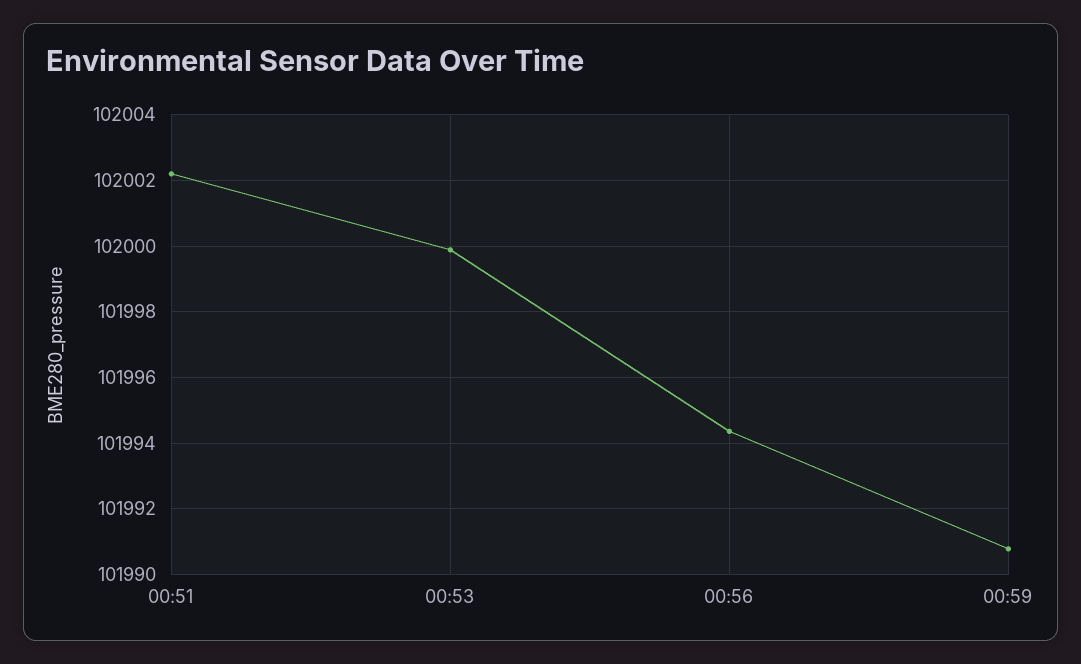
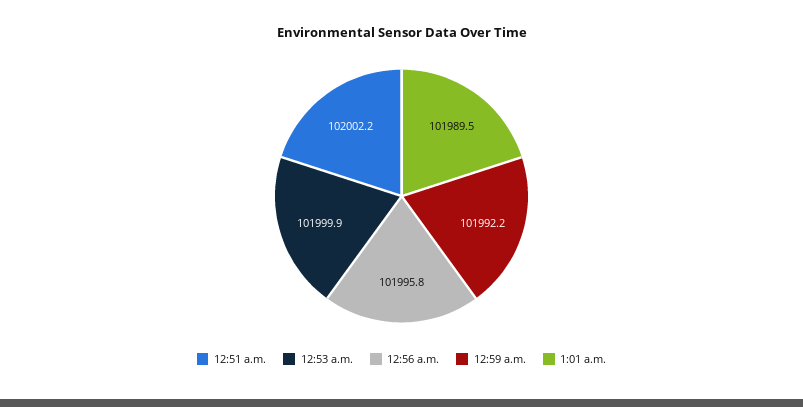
00:56: 101994.4 -> 101995.8
00:59: 101990.8 -> 101992.2
1:01 a.m.: none -> 101989.5

